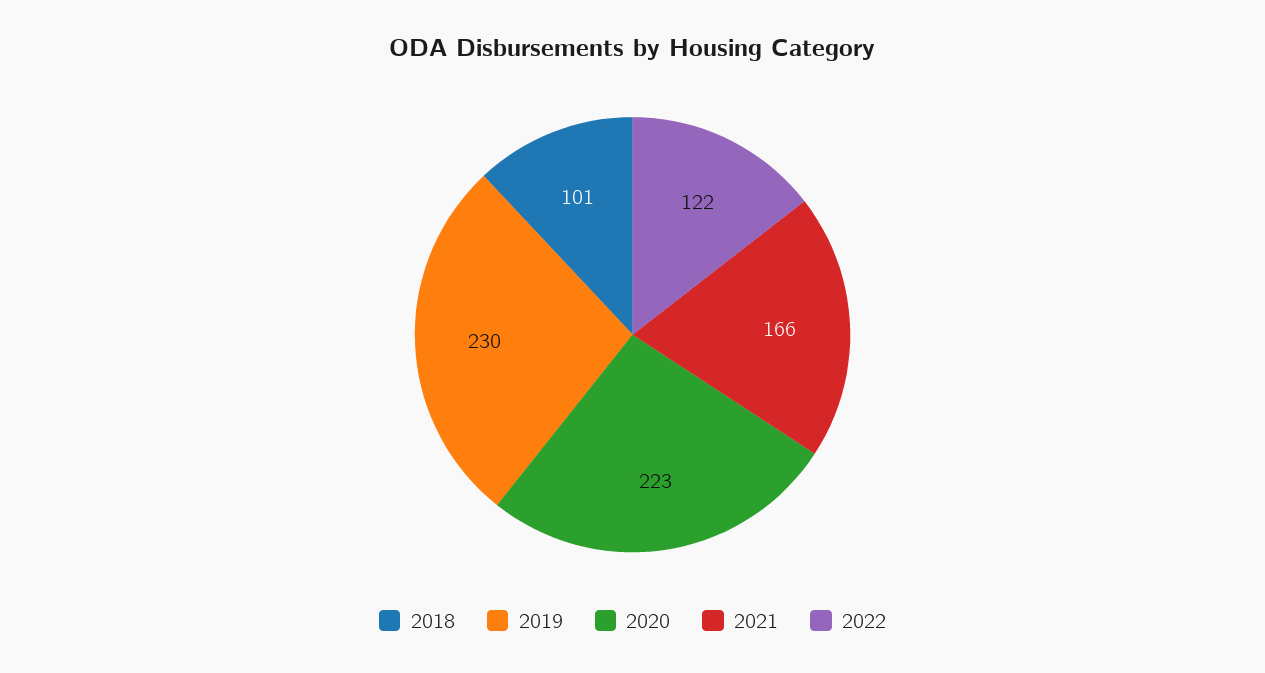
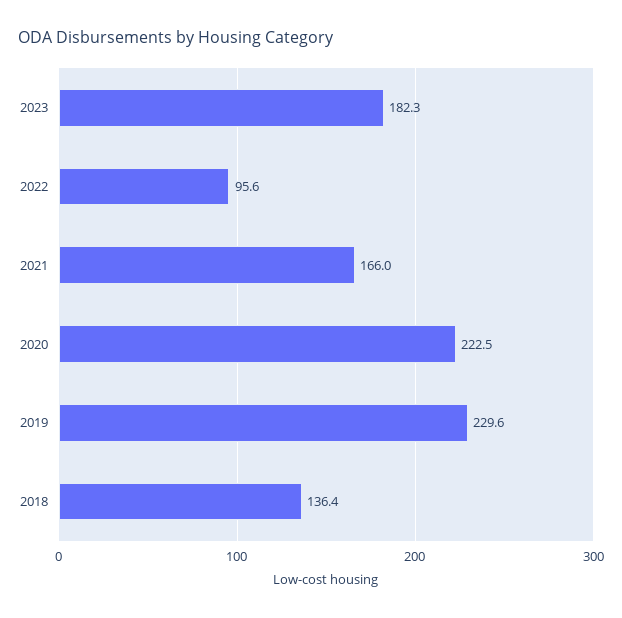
2018: 101 -> 136.4
2022: 122 -> 95.6
2023: none -> 182.3

